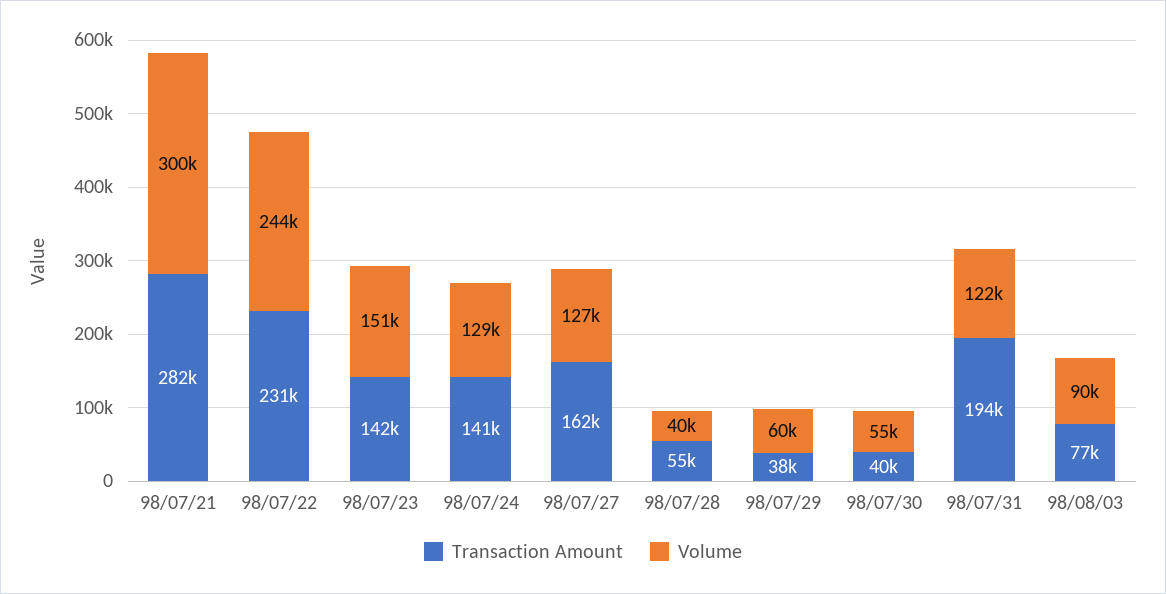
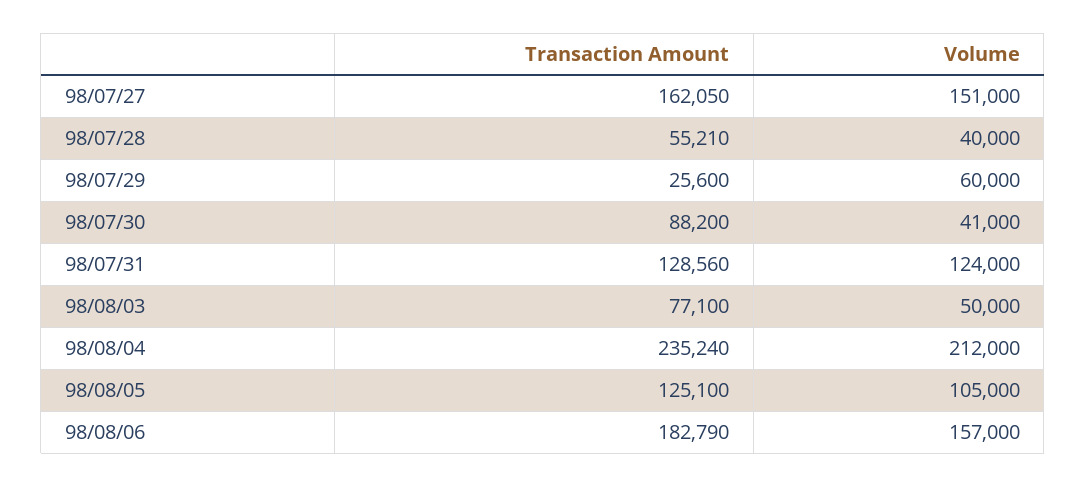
Transaction Amount, 98/07/21: 282000 -> none
Volume, 98/07/21: 300000 -> none
Transaction Amount, 98/07/22: 231000 -> none
Volume, 98/07/22: 244000 -> none
Transaction Amount, 98/07/23: 142000 -> none
Volume, 98/07/23: 151000 -> none
Transaction Amount, 98/07/24: 141000 -> none
Volume, 98/07/24: 129000 -> none
Volume, 98/07/27: 127000 -> 151000
Transaction Amount, 98/07/29: 38000 -> 25600
Transaction Amount, 98/07/30: 40000 -> 88200
Volume, 98/07/30: 55000 -> 41000
Transaction Amount, 98/07/31: 194000 -> 128560
Volume, 98/07/31: 122000 -> 124000
Volume, 98/08/03: 90000 -> 50000
Transaction Amount, 98/08/04: none -> 235240
Volume, 98/08/04: none -> 212000
Transaction Amount, 98/08/05: none -> 125100
Volume, 98/08/05: none -> 105000
Transaction Amount, 98/08/06: none -> 182790
Volume, 98/08/06: none -> 157000

